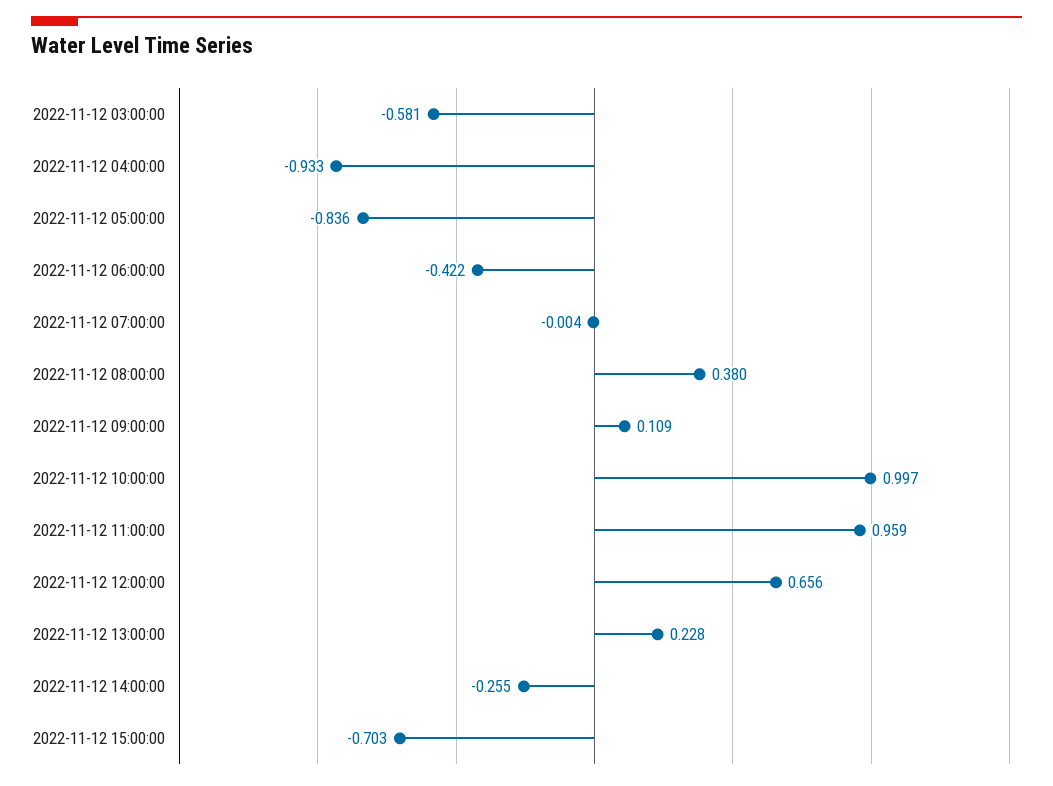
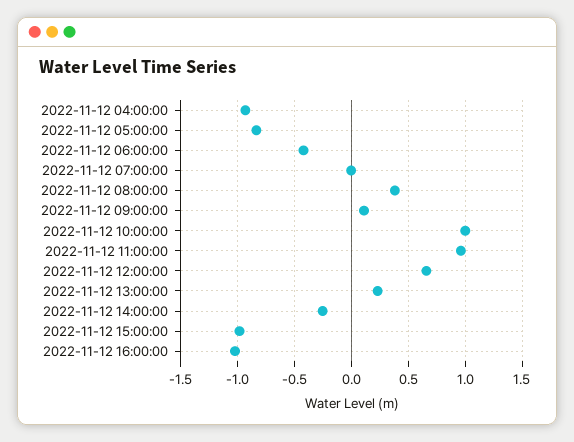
2022-11-12 03:00:00: -0.581 -> none
2022-11-12 15:00:00: -0.703 -> -1
2022-11-12 16:00:00: none -> -1

